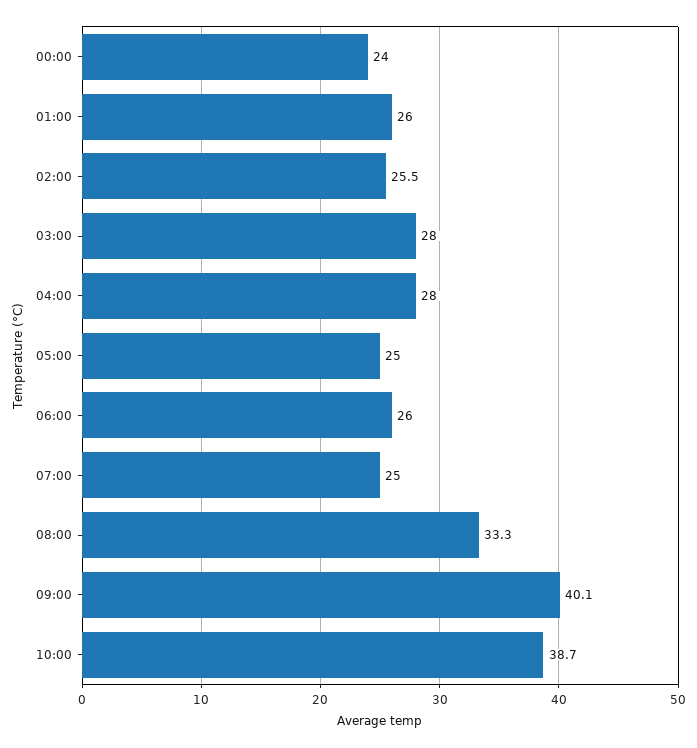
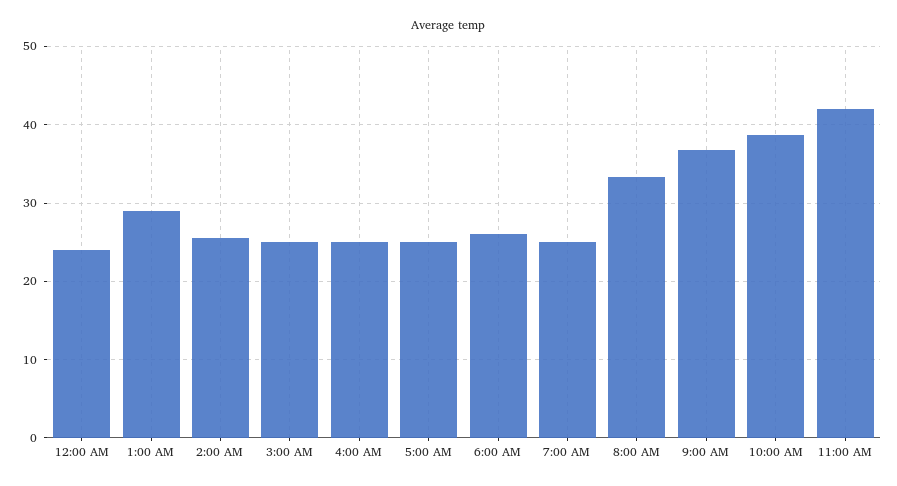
01:00: 26 -> 29
03:00: 28 -> 25
04:00: 28 -> 25
09:00: 40.1 -> 37
11:00 AM: none -> 42

